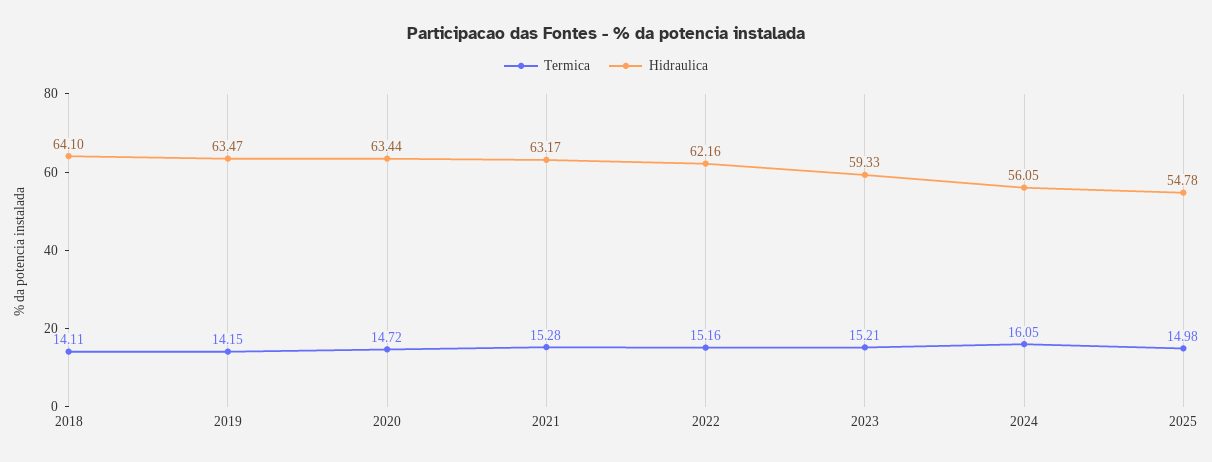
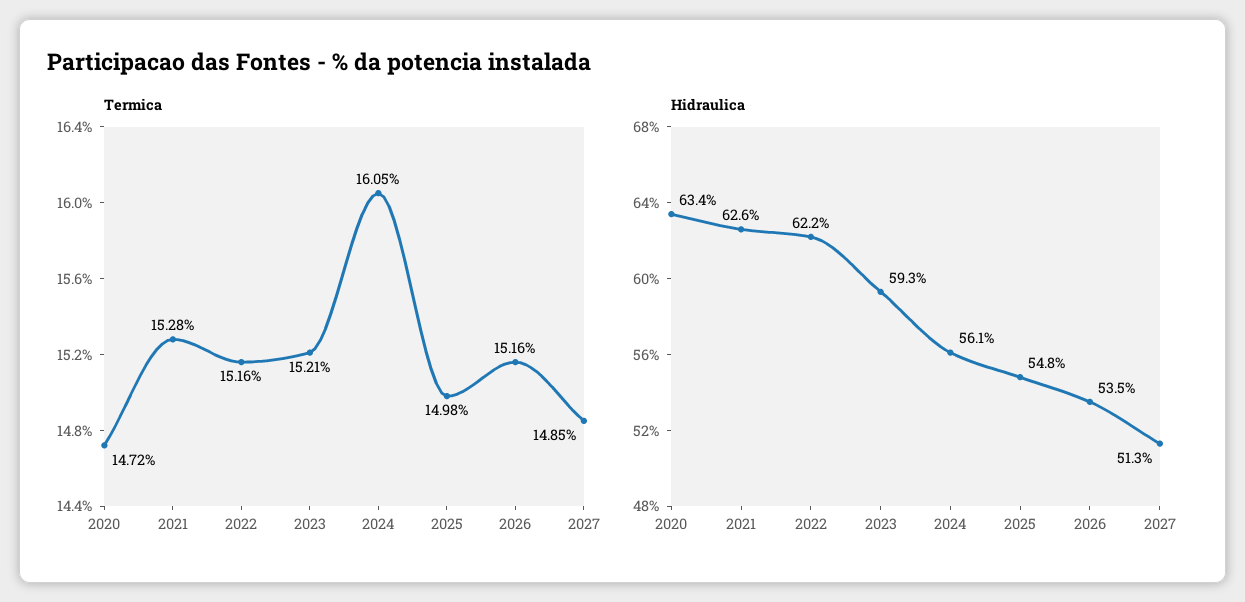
Termica, 2018: 14.11 -> none
Hidraulica, 2018: 64.1 -> none
Termica, 2019: 14.15 -> none
Hidraulica, 2019: 63.47 -> none
Hidraulica, 2021: 63.17 -> 62.6
Termica, 2026: none -> 15.16
Termica, 2027: none -> 14.85
Hidraulica, 2026: none -> 53.5
Hidraulica, 2027: none -> 51.3

